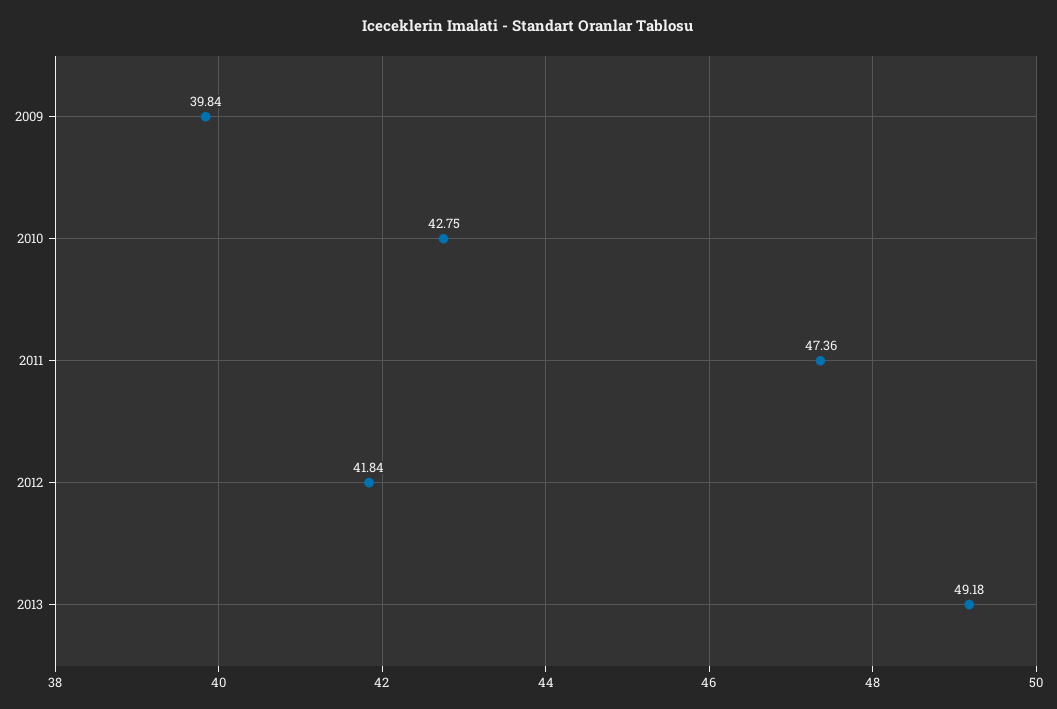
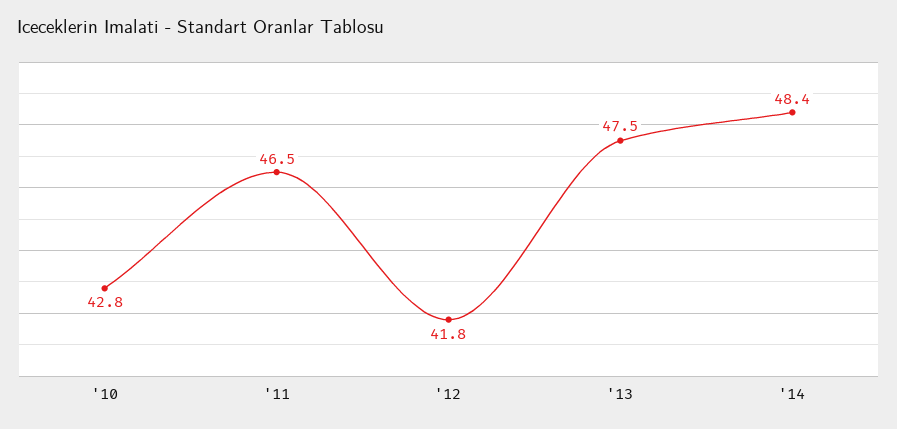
2009: 39.84 -> none
2011: 47.36 -> 46.5
2013: 49.18 -> 47.5
'14: none -> 48.4

